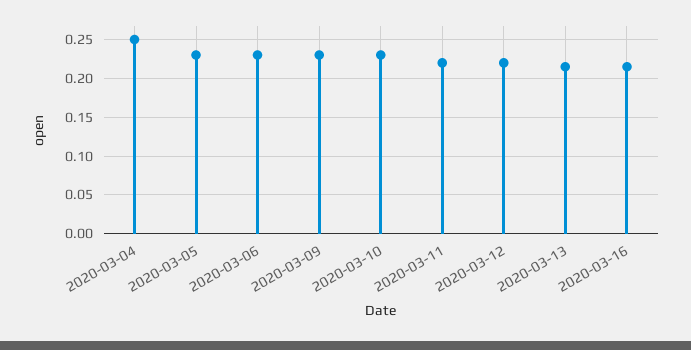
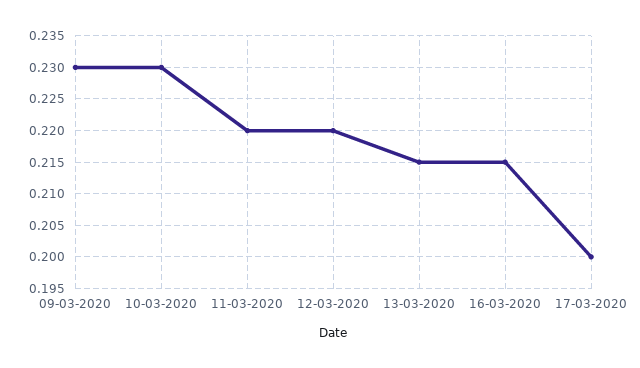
2020-03-04: 0.25 -> none
2020-03-05: 0.23 -> none
2020-03-06: 0.23 -> none
17-03-2020: none -> 0.2

